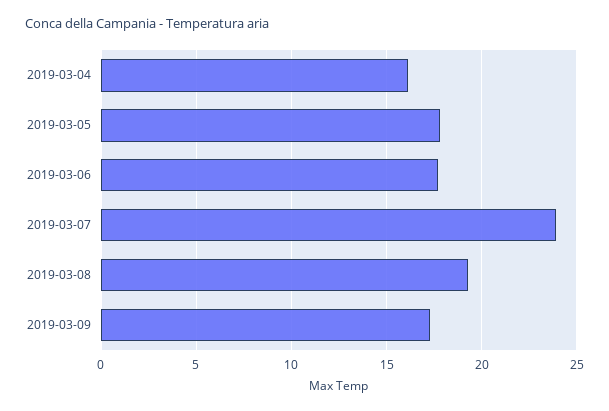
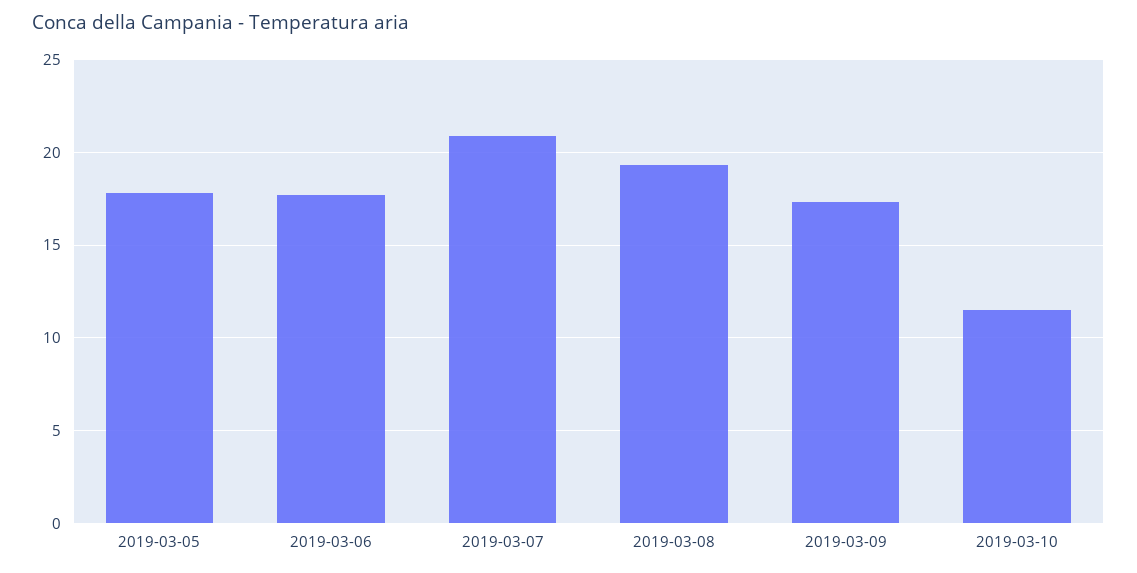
2019-03-04: 16 -> none
2019-03-07: 24 -> 21
2019-03-10: none -> 11.5

